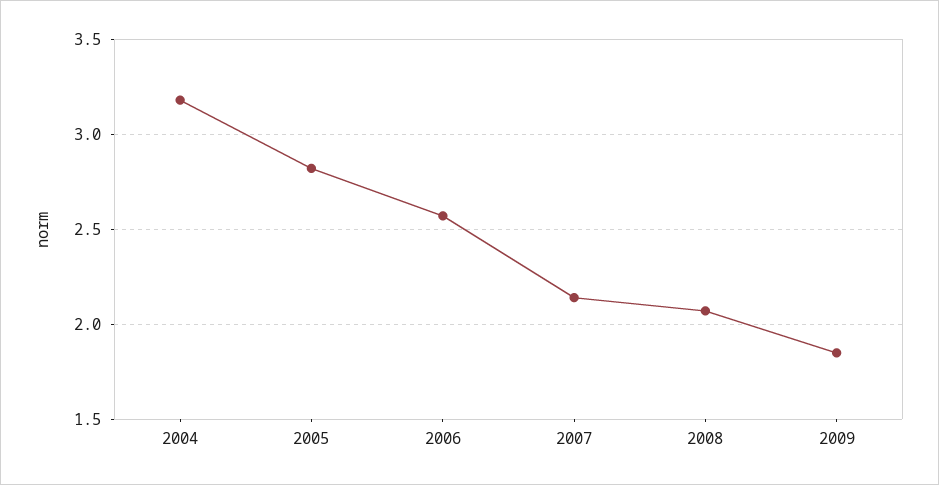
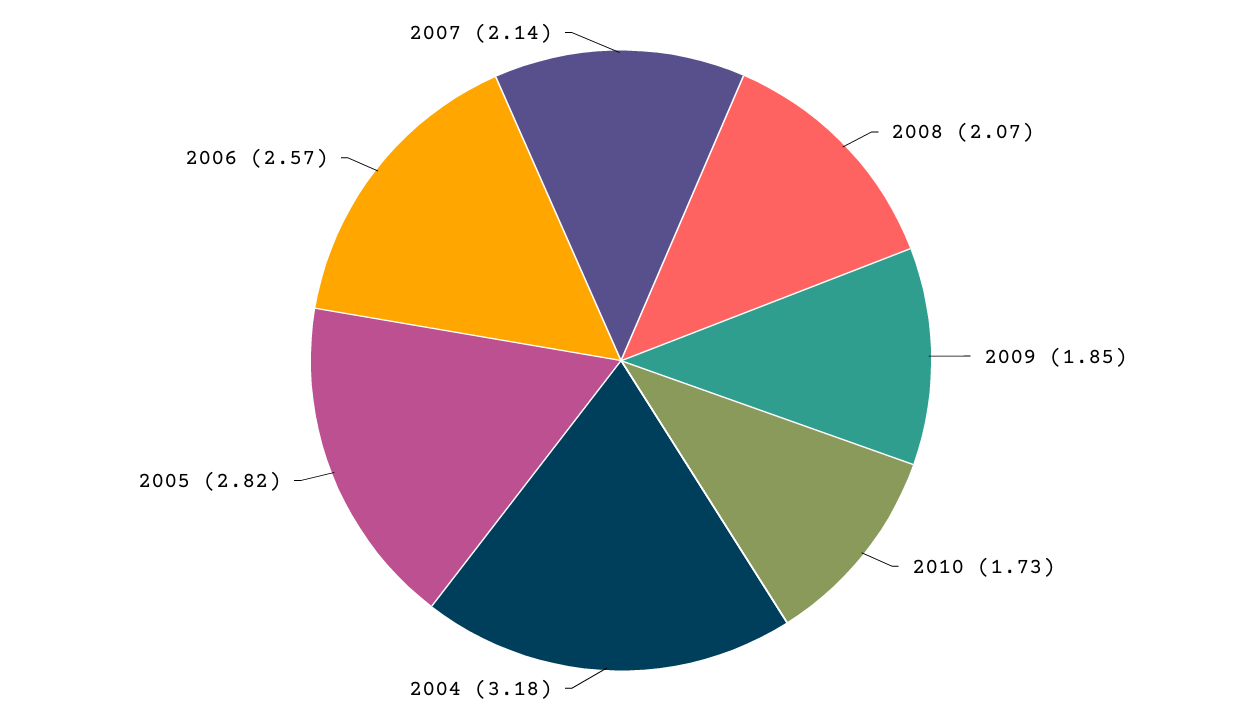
2010: none -> 1.73

